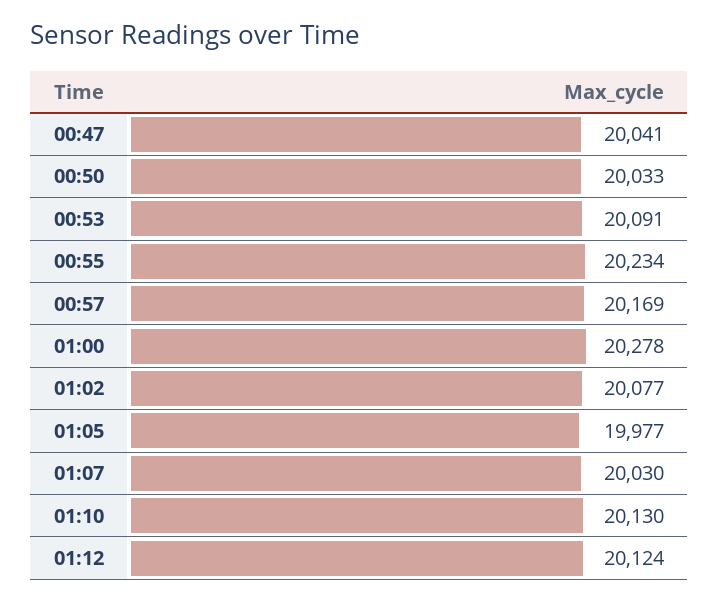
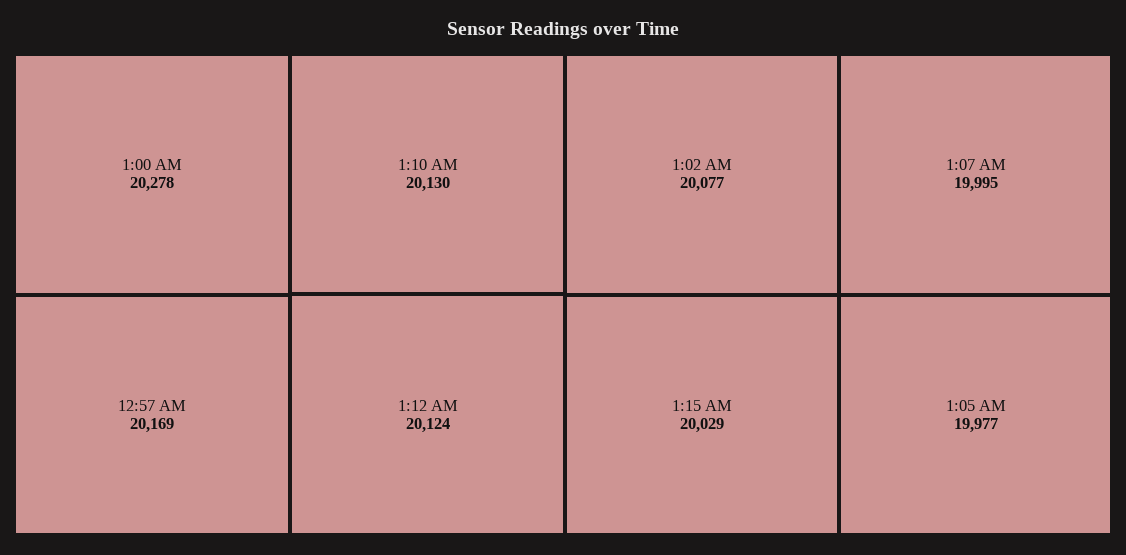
00:47: 20041 -> none
00:50: 20033 -> none
00:53: 20091 -> none
00:55: 20234 -> none
01:07: 20030 -> 19995
1:15 AM: none -> 20029

